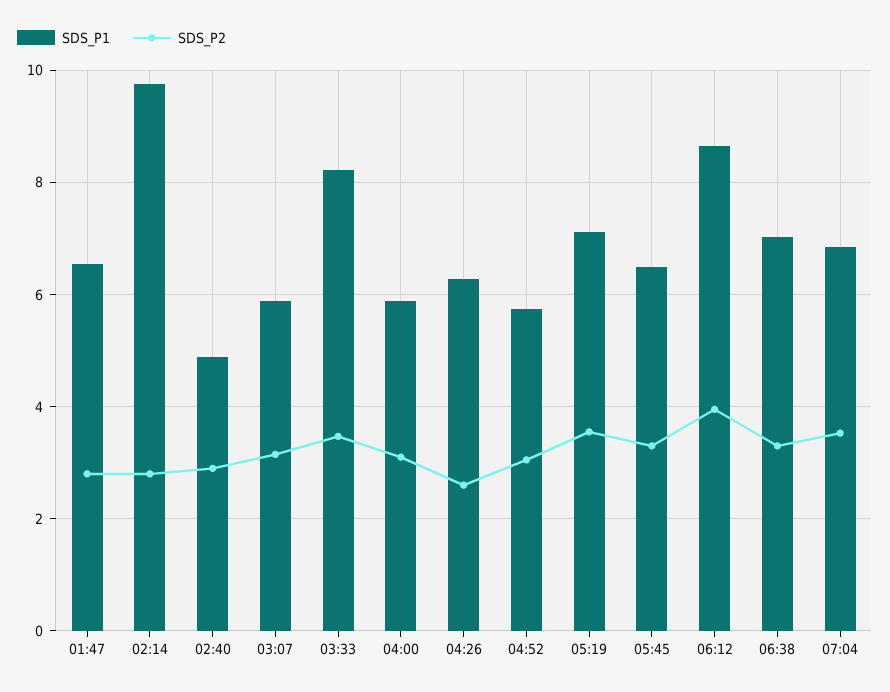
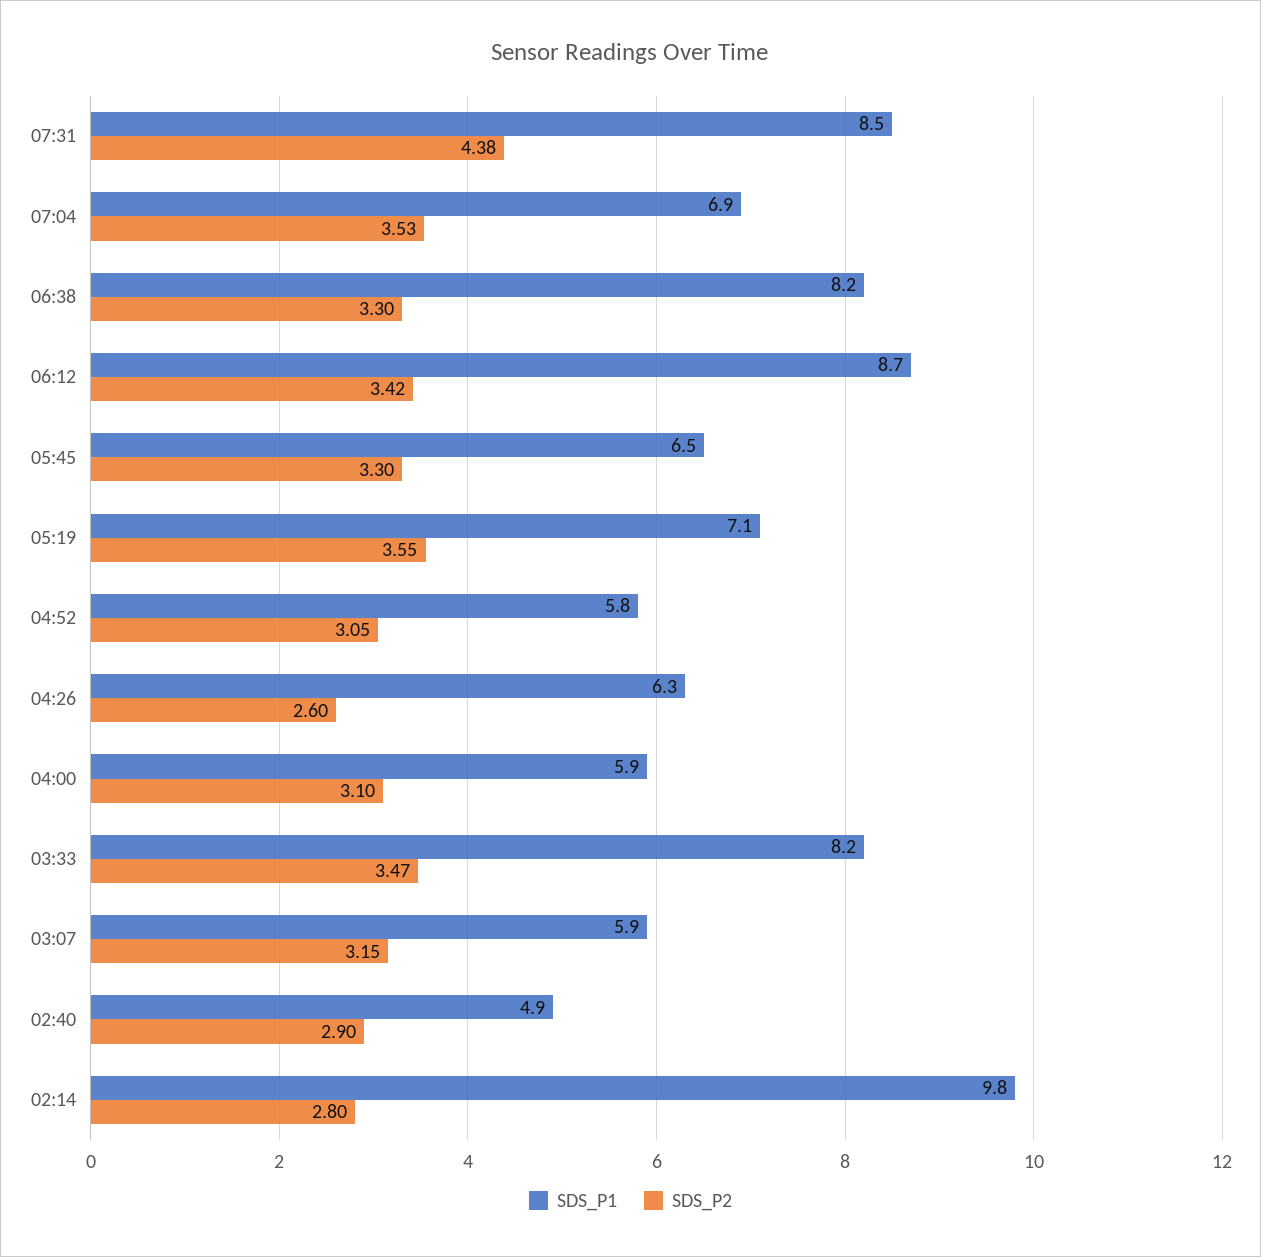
SDS_P1, 01:47: 6.6 -> none
SDS_P2, 01:47: 2.8 -> none
SDS_P2, 06:12: 4 -> 3.42
SDS_P1, 06:38: 7 -> 8.2
SDS_P1, 07:31: none -> 8.5
SDS_P2, 07:31: none -> 4.38

